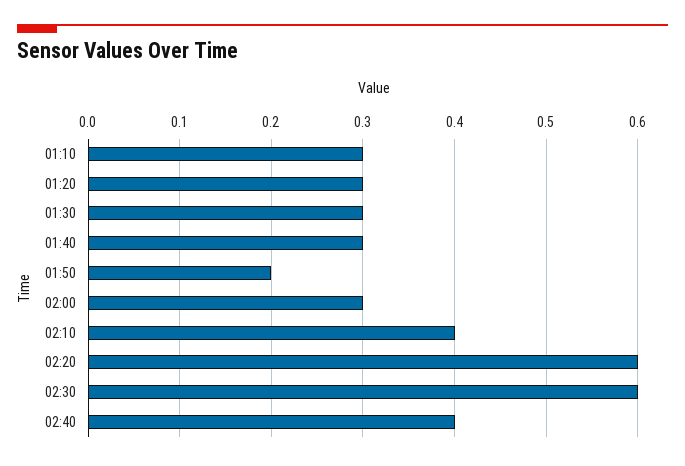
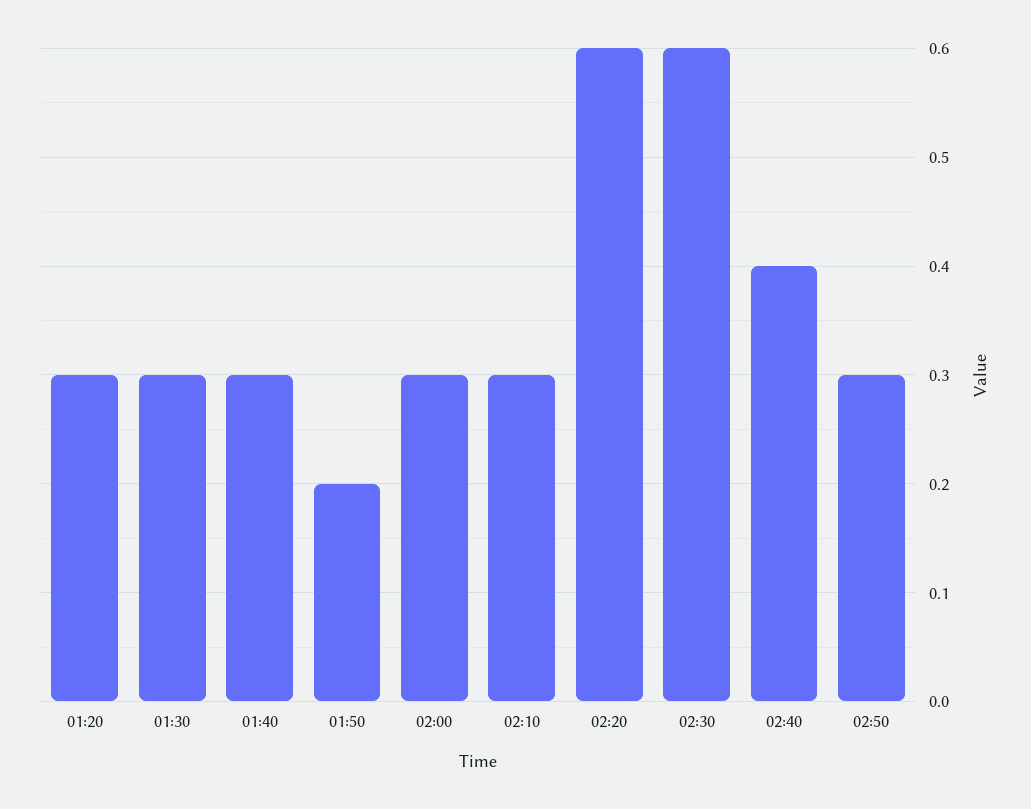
01:10: 0.3 -> none
02:10: 0.4 -> 0.3
02:50: none -> 0.3

